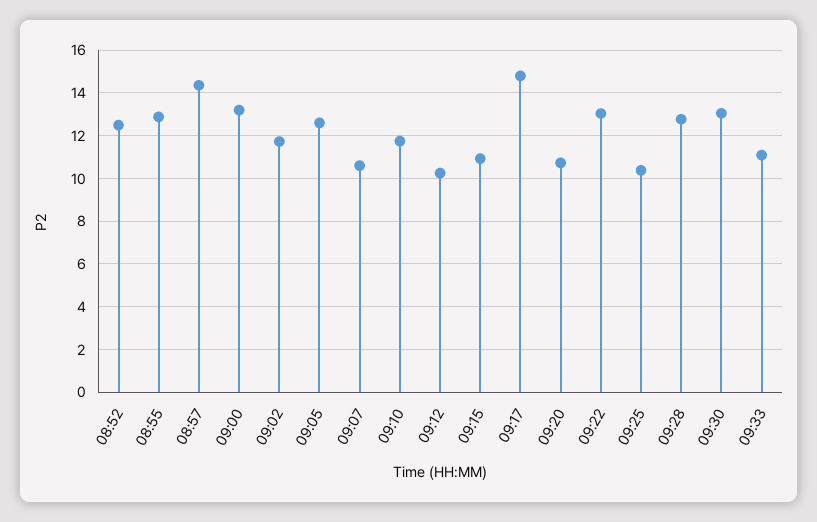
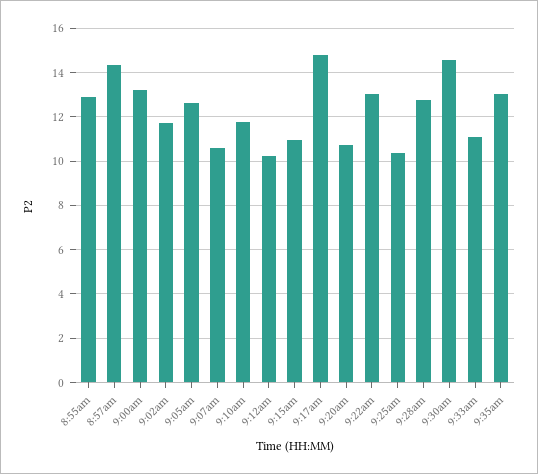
08:52: 12.5 -> none
09:30: 13 -> 14.5
9:35am: none -> 13

